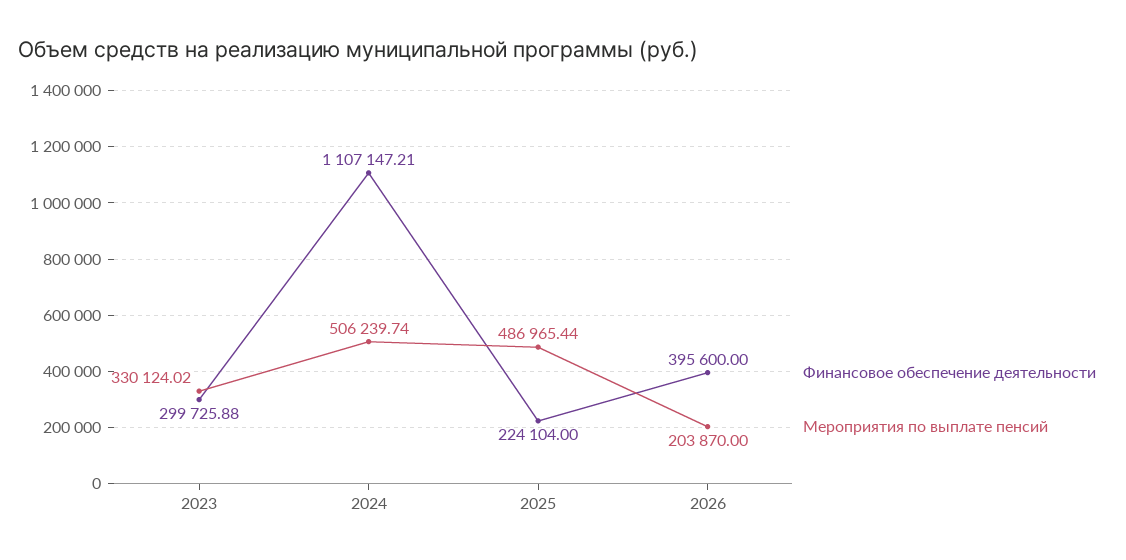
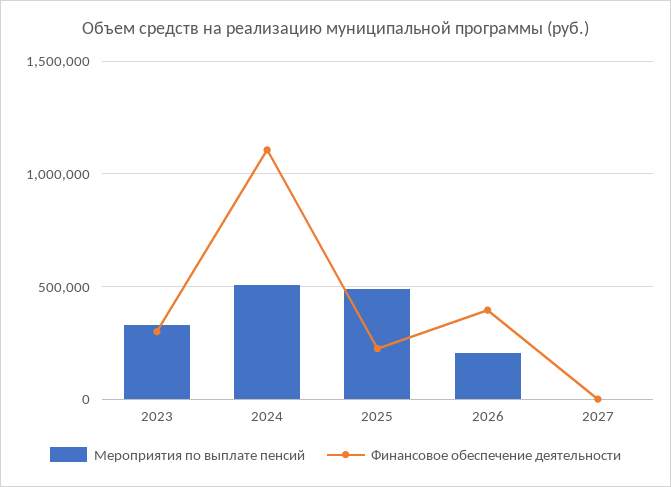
Мероприятия по выплате пенсий, 2027: none -> 0
Финансовое обеспечение деятельности, 2027: none -> 0

